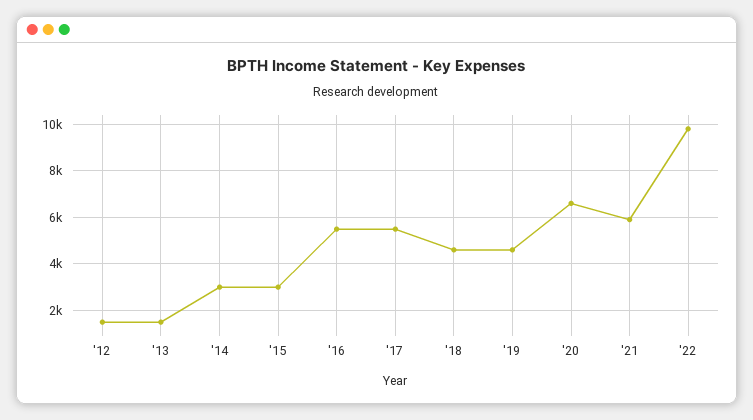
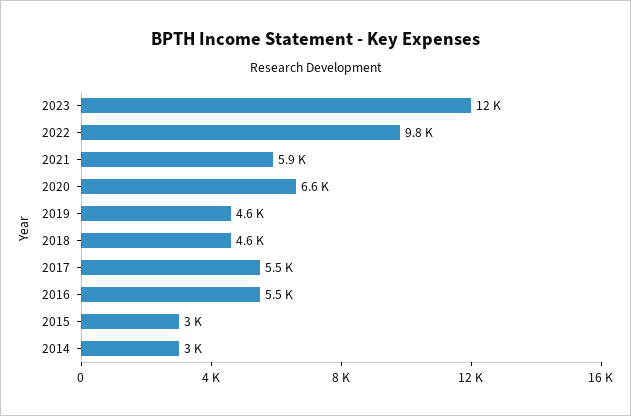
'12: 1500 -> none
'13: 1500 -> none
2023: none -> 12000

